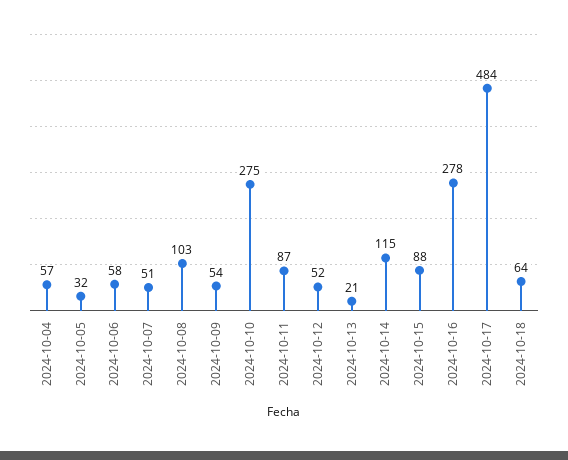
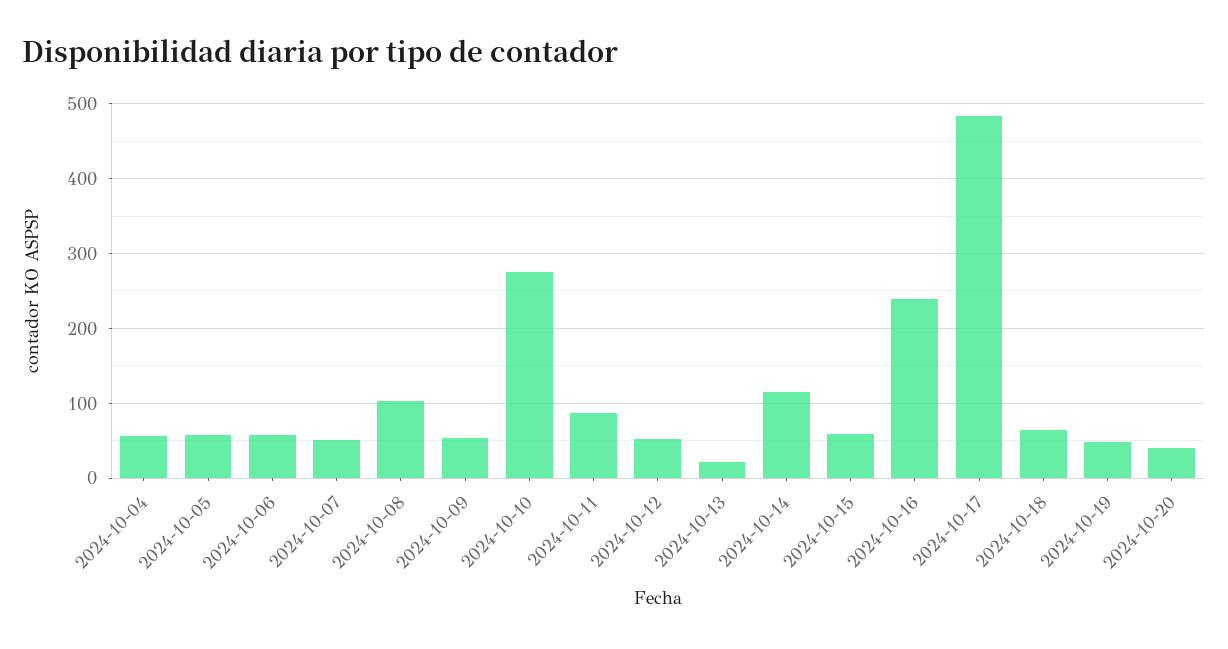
2024-10-05: 32 -> 60
2024-10-15: 88 -> 60
2024-10-16: 278 -> 240
2024-10-19: none -> 50
2024-10-20: none -> 40

